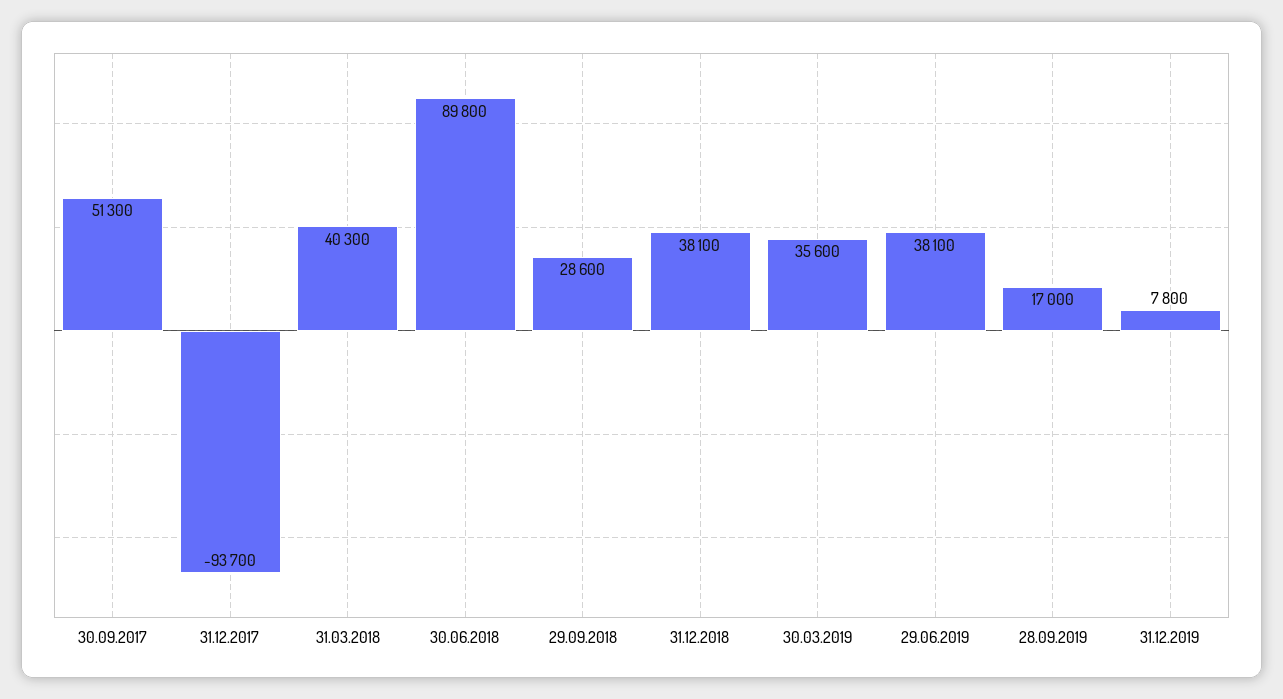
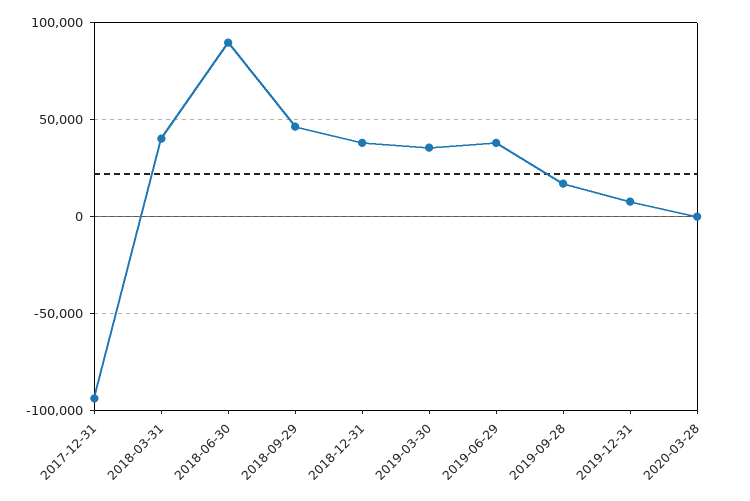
30.09.2017: 51300 -> none
29.09.2018: 28600 -> 45000
2020-03-28: none -> 0

